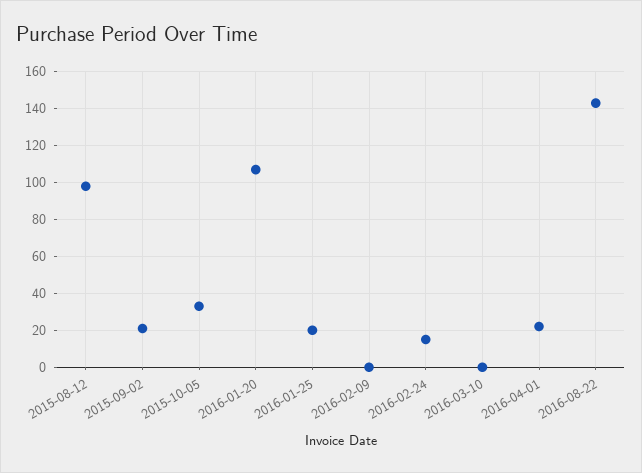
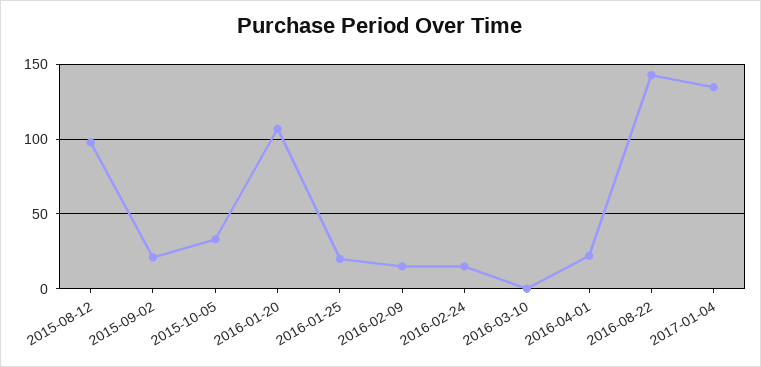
2016-02-09: 0 -> 15
2017-01-04: none -> 135

